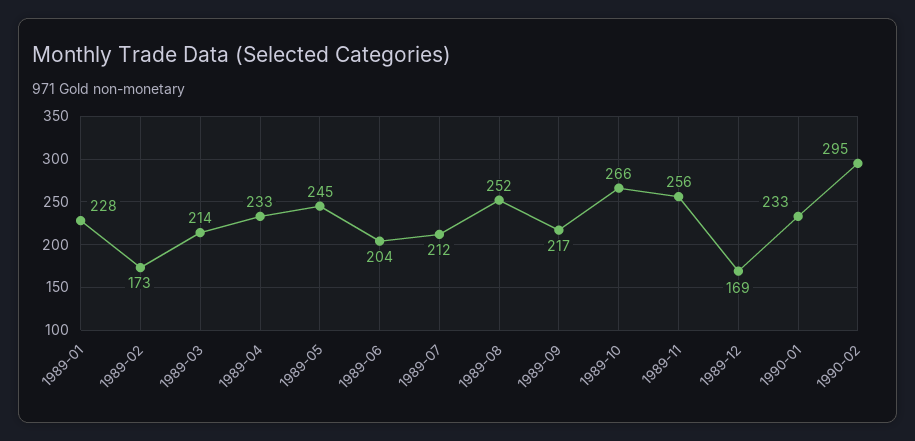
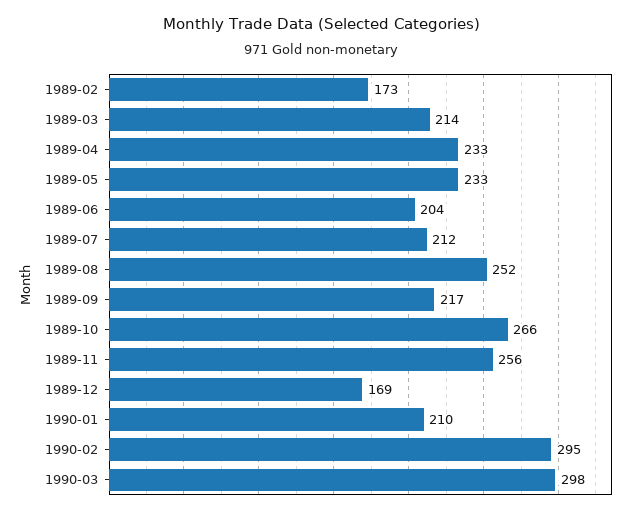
1989-01: 228 -> none
1989-05: 245 -> 233
1990-01: 233 -> 210
1990-03: none -> 298

